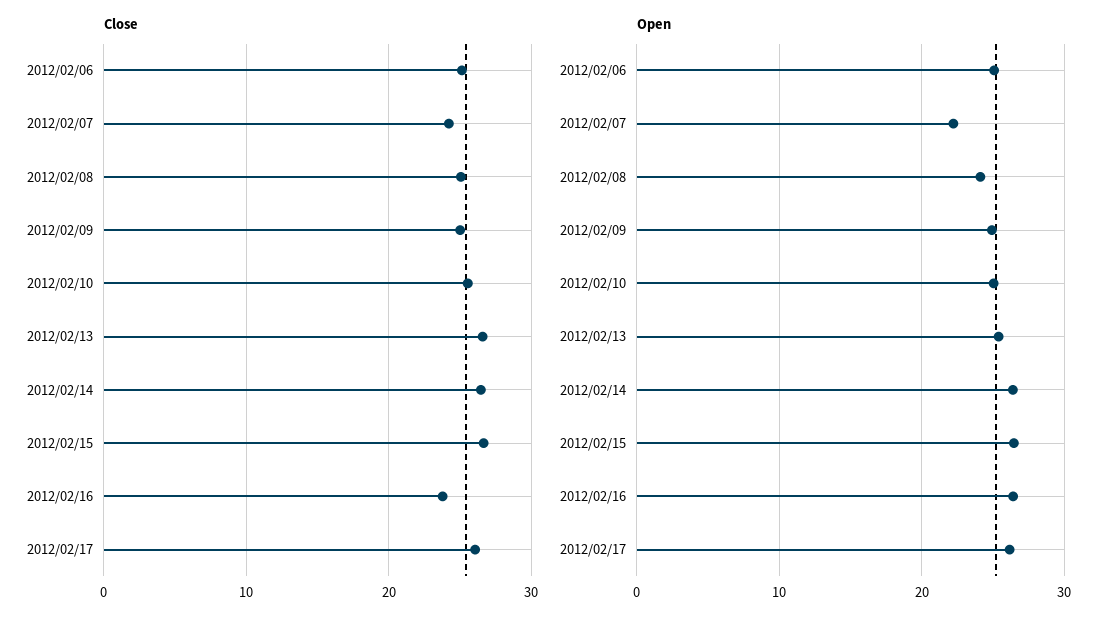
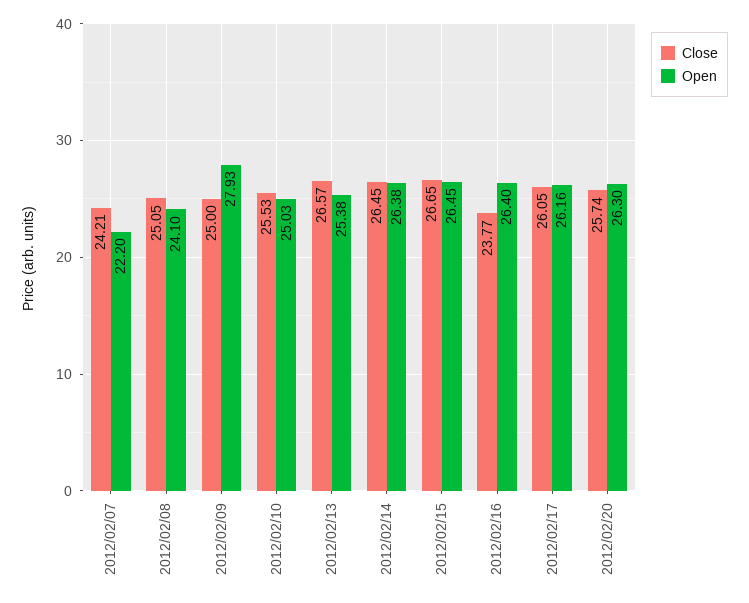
Close, 2012/02/06: 25 -> none
Open, 2012/02/06: 25 -> none
Open, 2012/02/09: 25 -> 27.93
Close, 2012/02/20: none -> 25.74
Open, 2012/02/20: none -> 26.3

